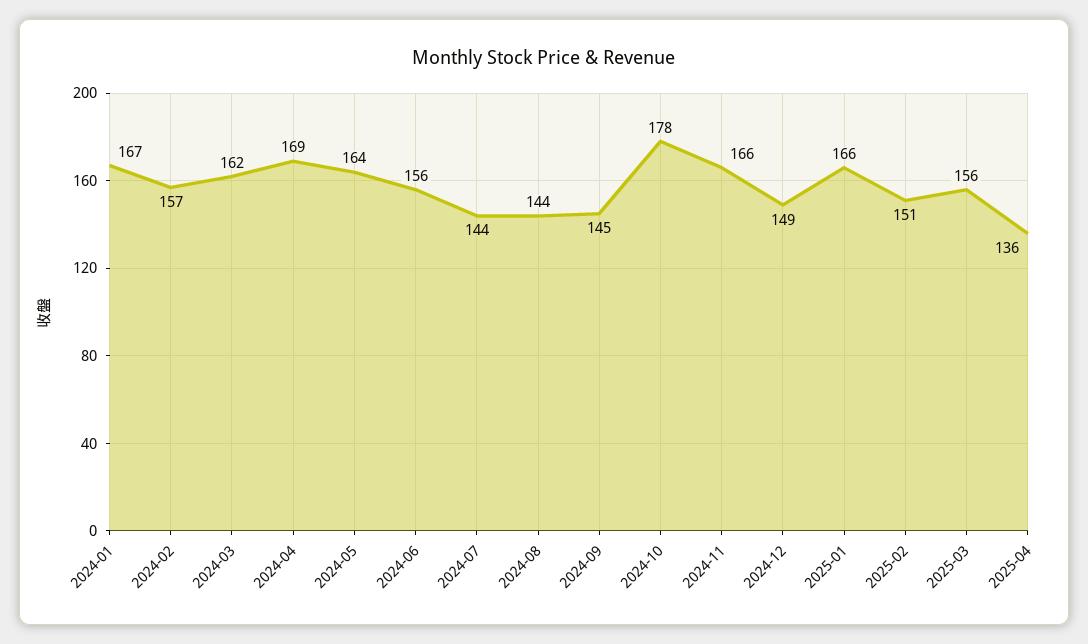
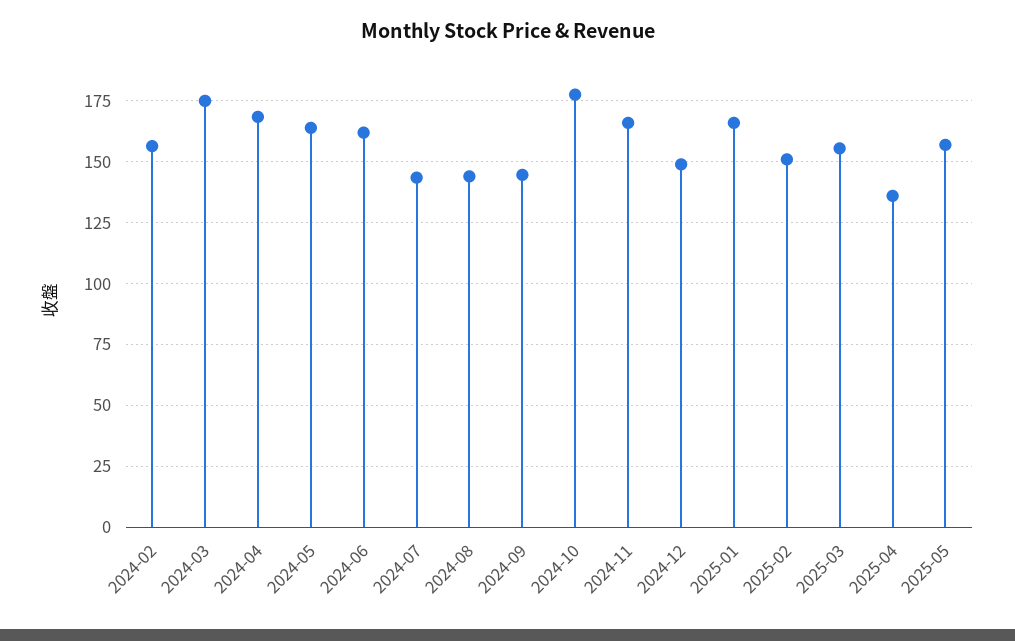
2024-01: 167 -> none
2024-03: 162 -> 175
2024-06: 156 -> 162.5
2025-05: none -> 157.5

